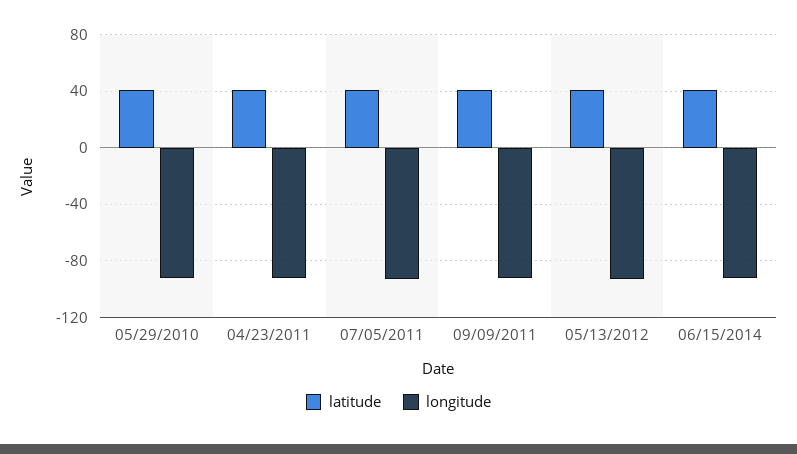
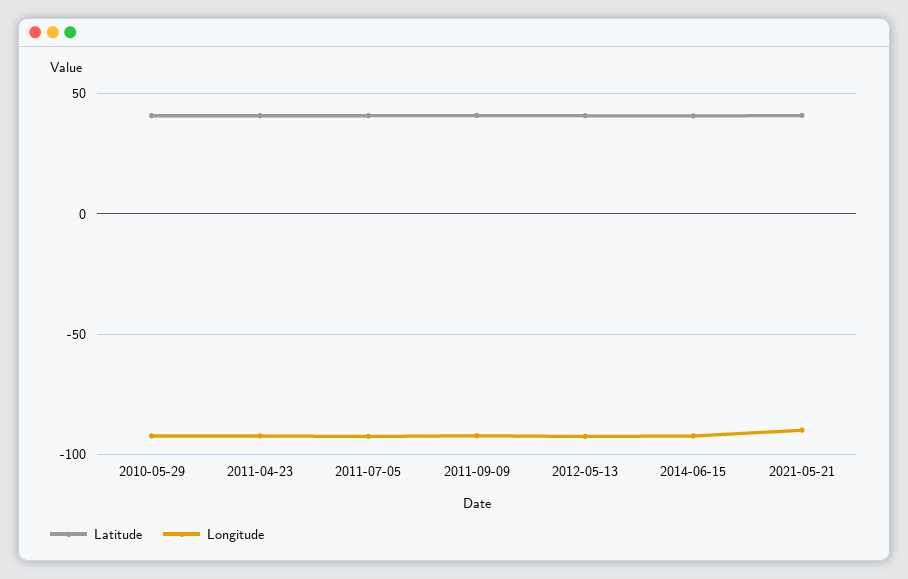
latitude, 2021-05-21: none -> 40
longitude, 2021-05-21: none -> -90

